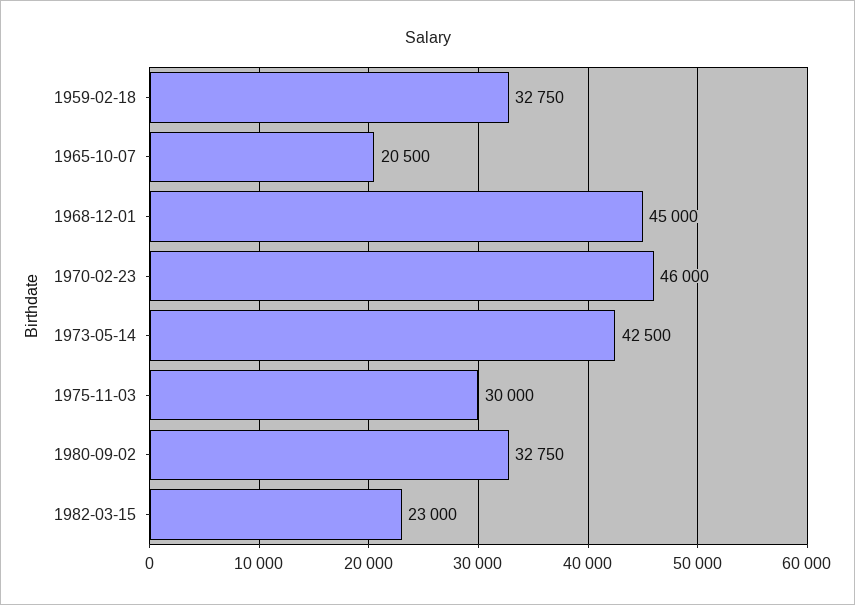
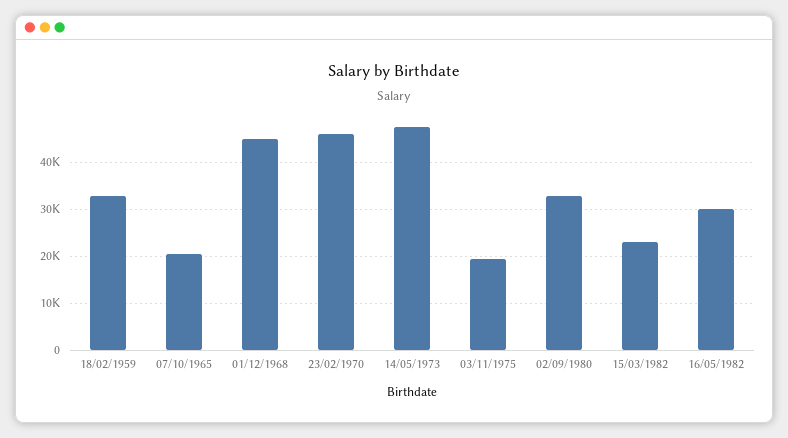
1973-05-14: 42500 -> 48000
1975-11-03: 30000 -> 20000
16/05/1982: none -> 30000

